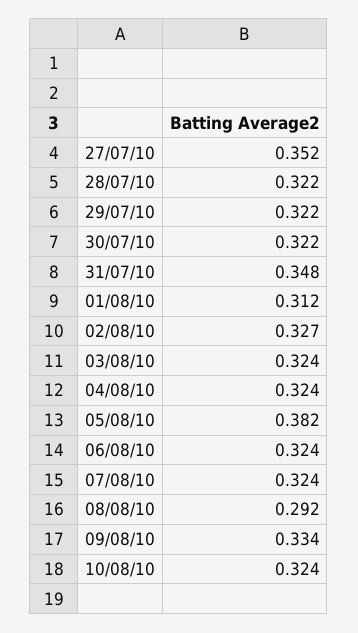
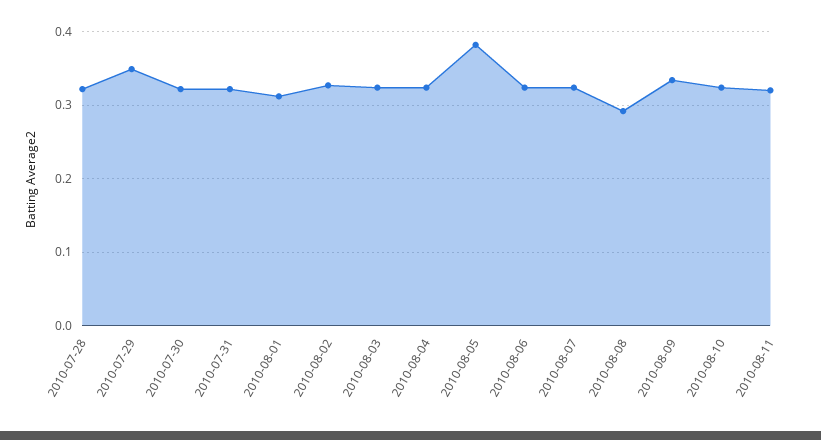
27/07/10: 0.352 -> none
29/07/10: 0.322 -> 0.35
31/07/10: 0.348 -> 0.32
2010-08-11: none -> 0.32

